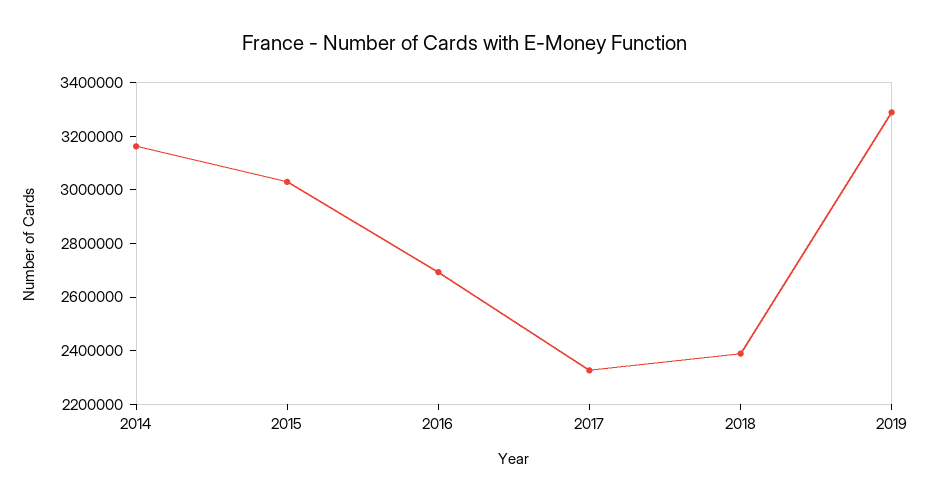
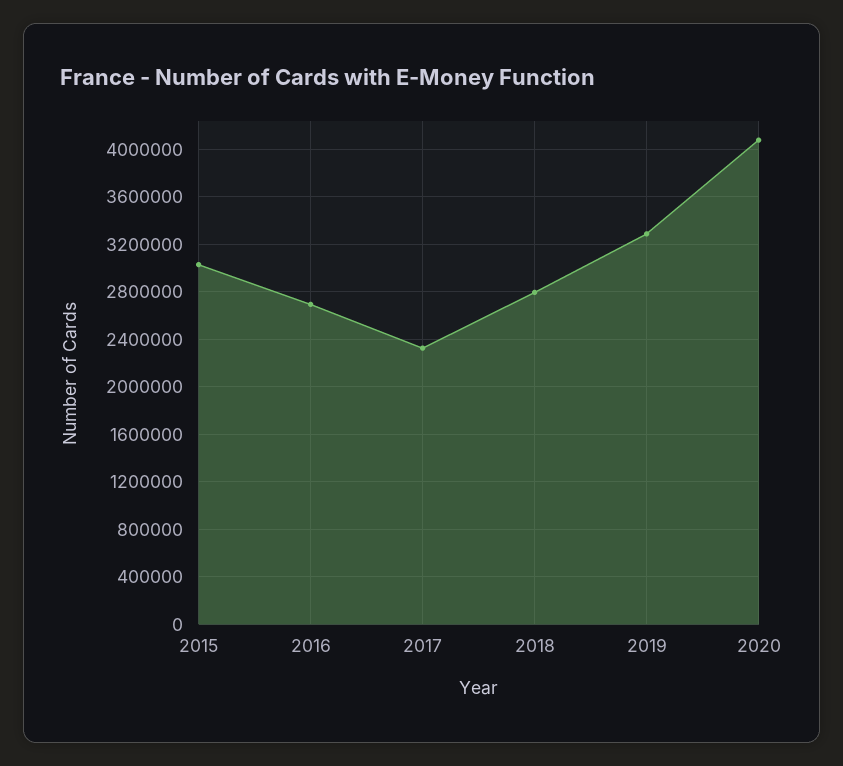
2014: 3150000 -> none
2018: 2400000 -> 2800000
2020: none -> 4100000

